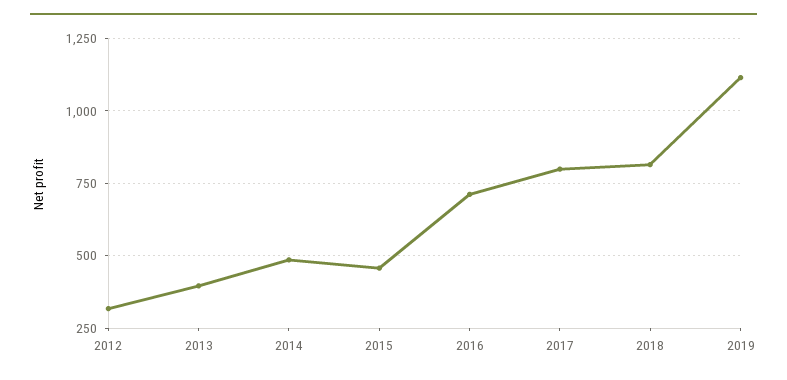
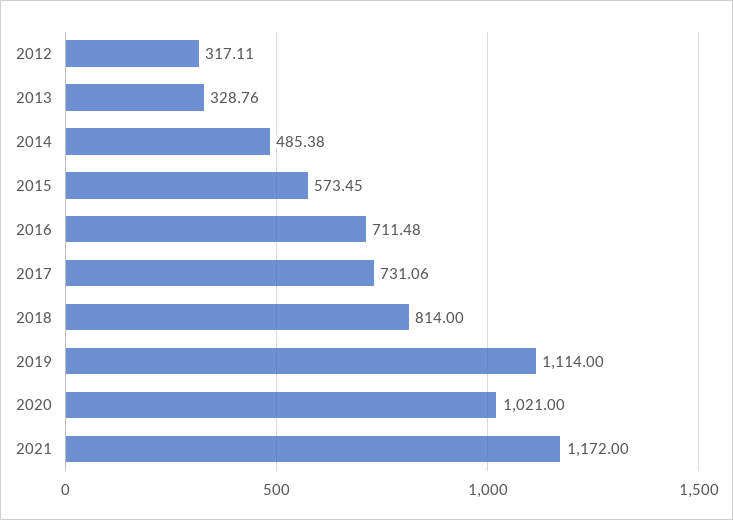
2013: 400 -> 328.76
2015: 450 -> 573.45
2017: 800 -> 731.06
2020: none -> 1021
2021: none -> 1172

